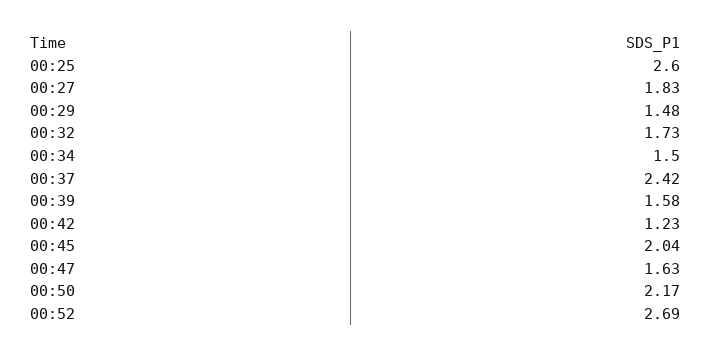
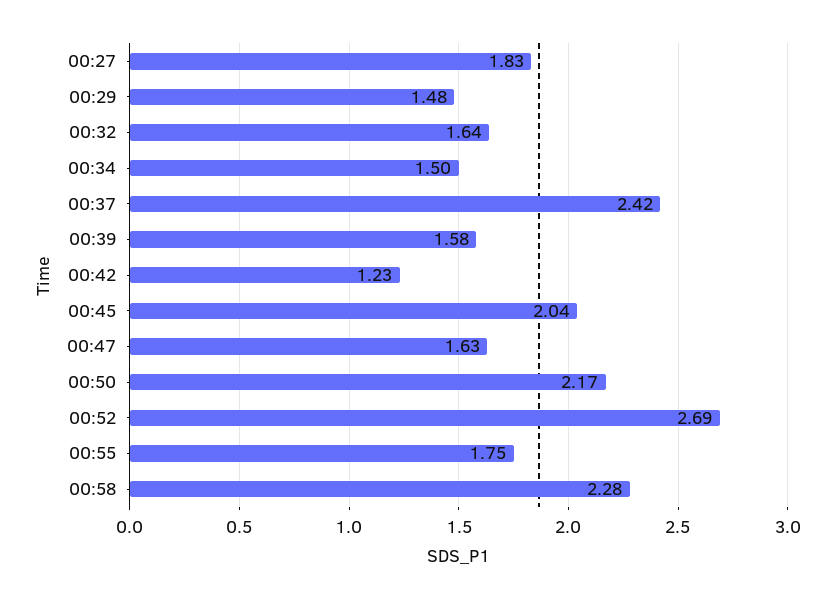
00:25: 2.6 -> none
00:32: 1.73 -> 1.64
00:55: none -> 1.75
00:58: none -> 2.28

